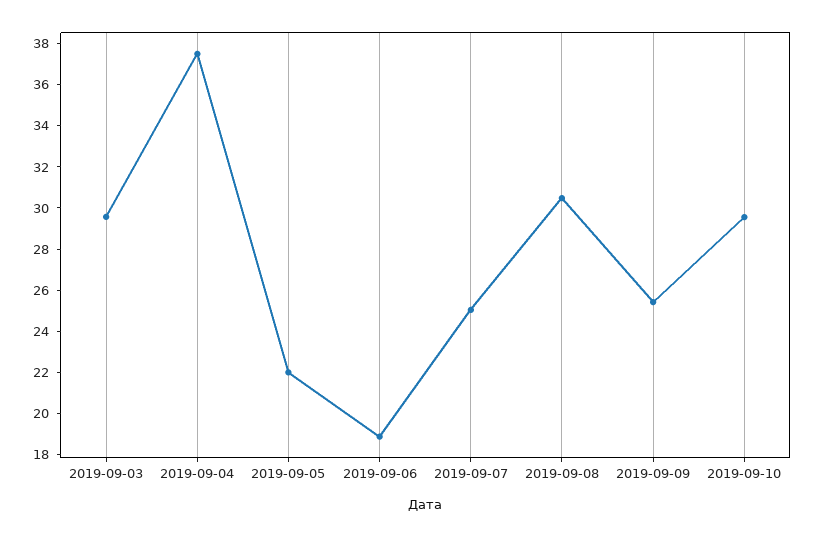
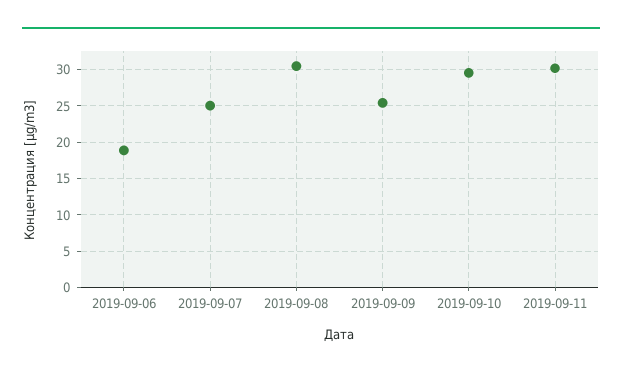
2019-09-03: 29.5 -> none
2019-09-04: 37.5 -> none
2019-09-05: 22 -> none
2019-09-11: none -> 30

